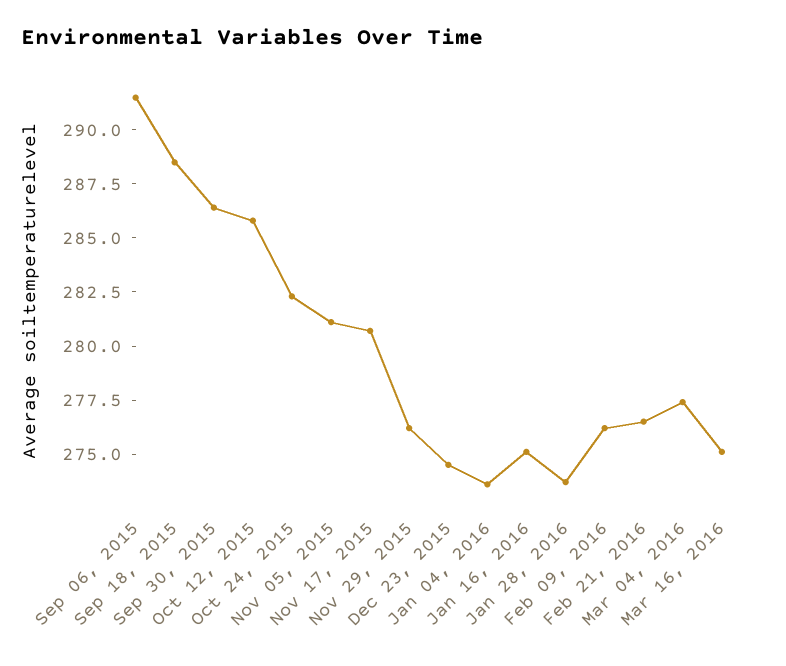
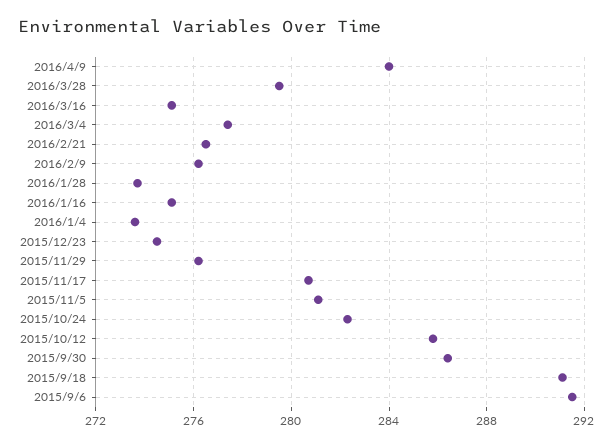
Sep 18, 2015: 288.5 -> 291
2016/4/9: none -> 284
2016/3/28: none -> 279.5

